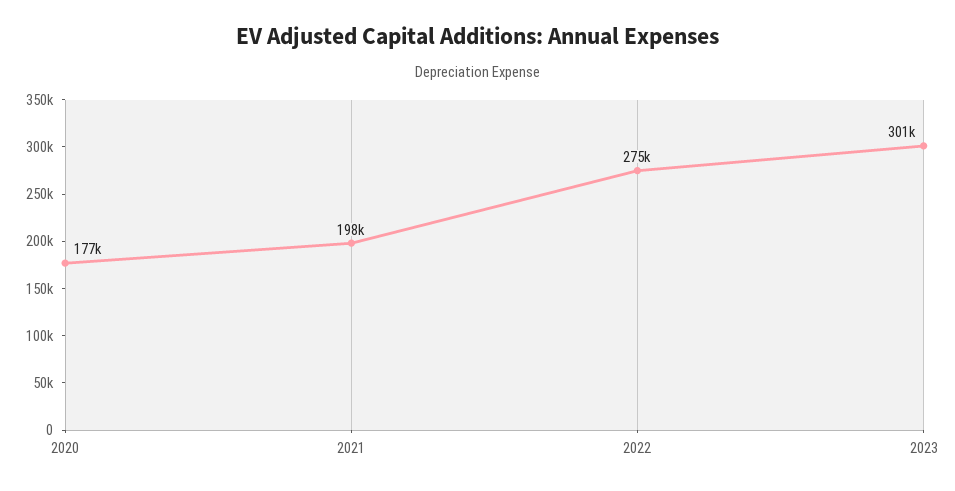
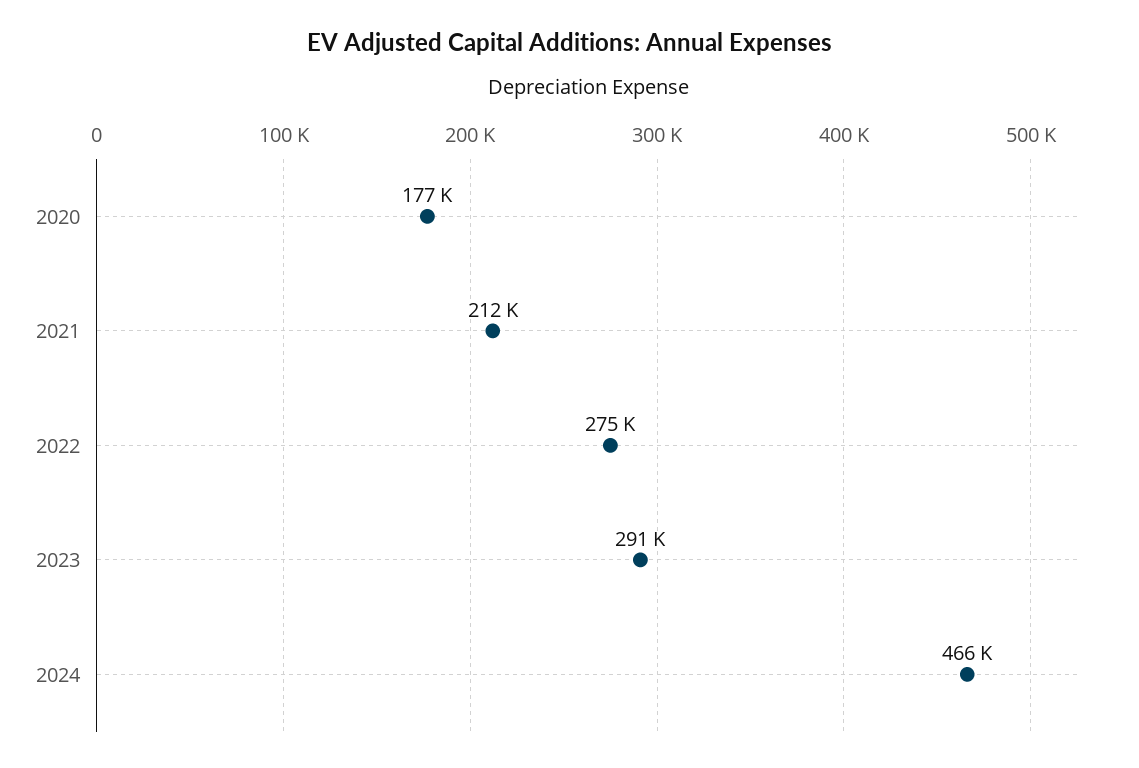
2021: 198000 -> 212000
2023: 301000 -> 291000
2024: none -> 466000

